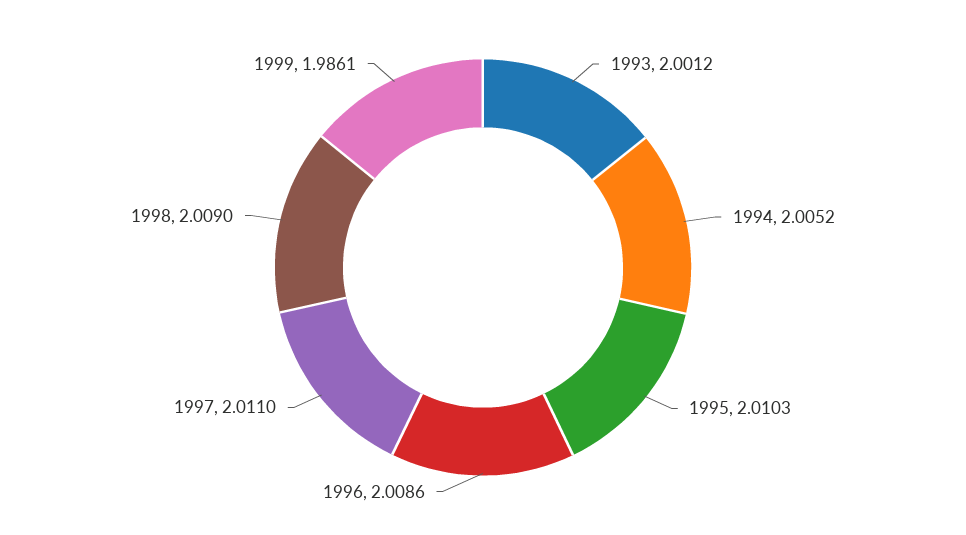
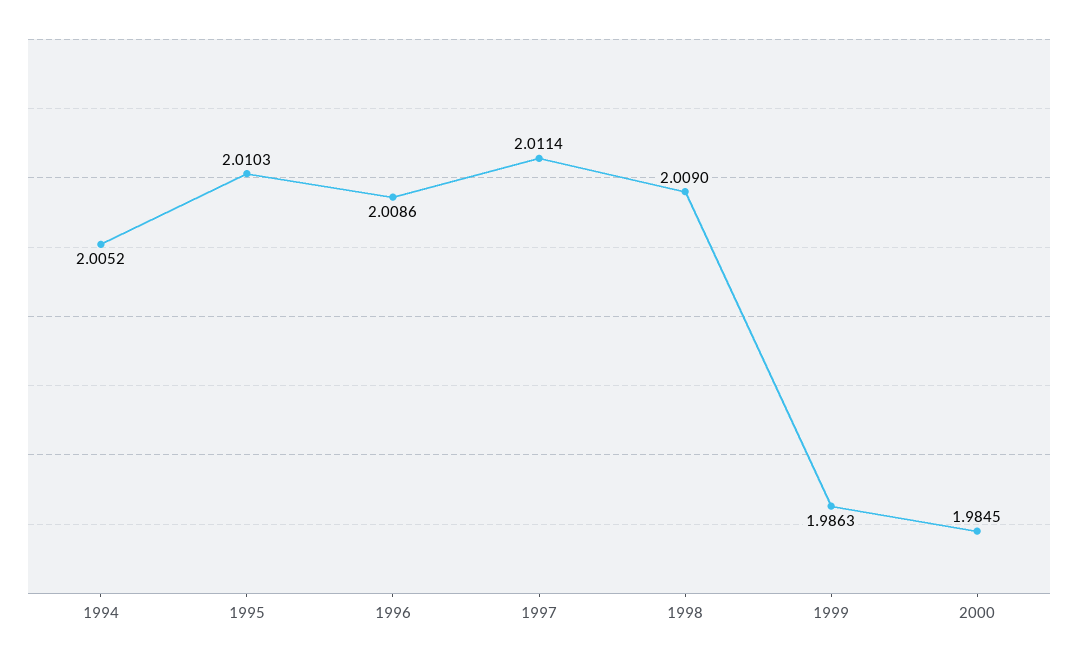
1993: 2.0012 -> none
1997: 2.011 -> 2.0114
1999: 1.9861 -> 1.9863
2000: none -> 1.9845

